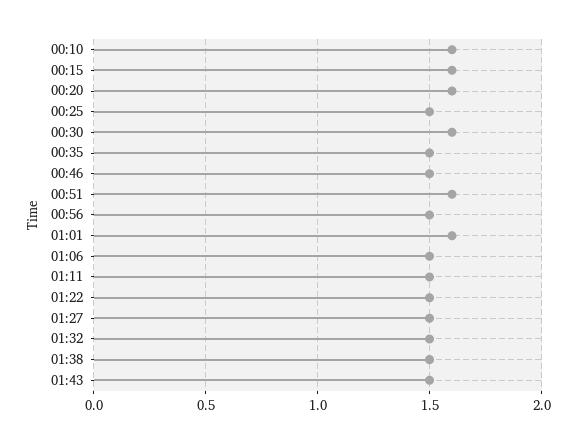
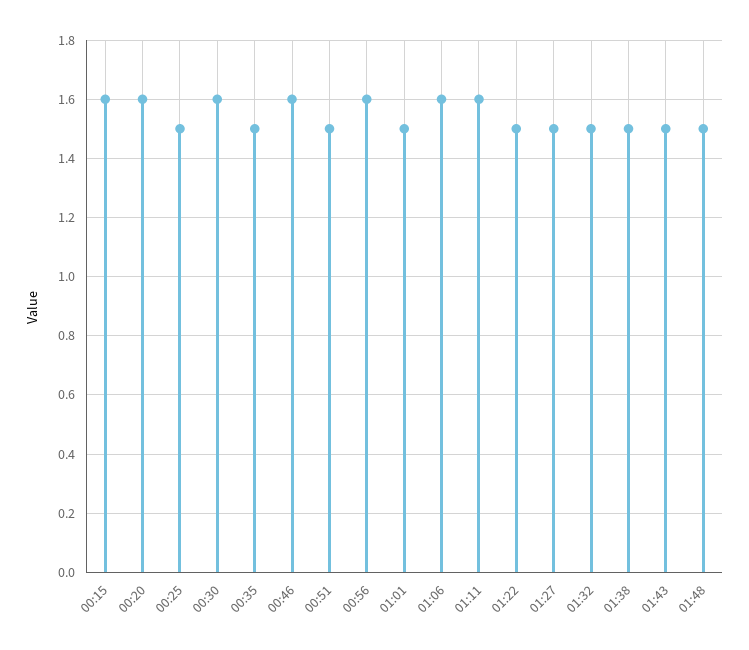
00:10: 1.6 -> none
00:46: 1.5 -> 1.6
00:51: 1.6 -> 1.5
00:56: 1.5 -> 1.6
01:01: 1.6 -> 1.5
01:06: 1.5 -> 1.6
01:11: 1.5 -> 1.6
01:48: none -> 1.5

